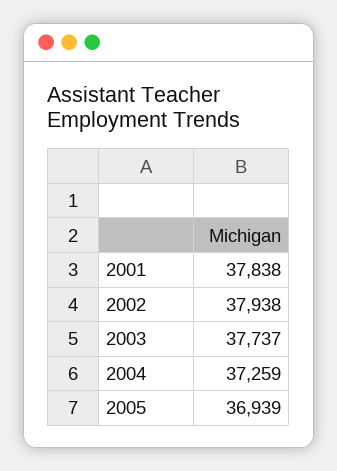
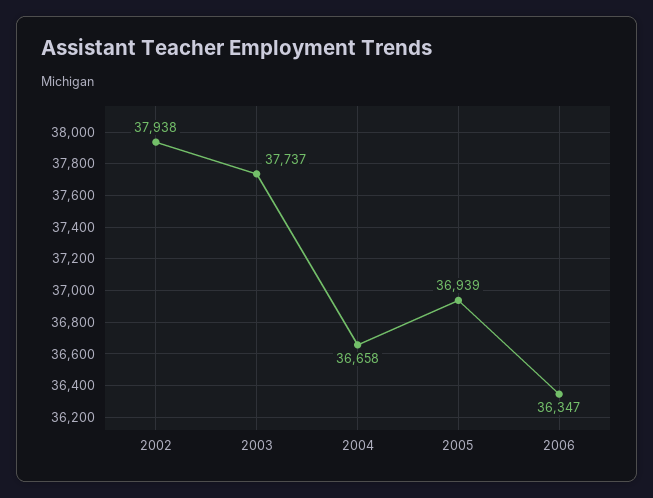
2001: 37838 -> none
2004: 37259 -> 36658
2006: none -> 36347

